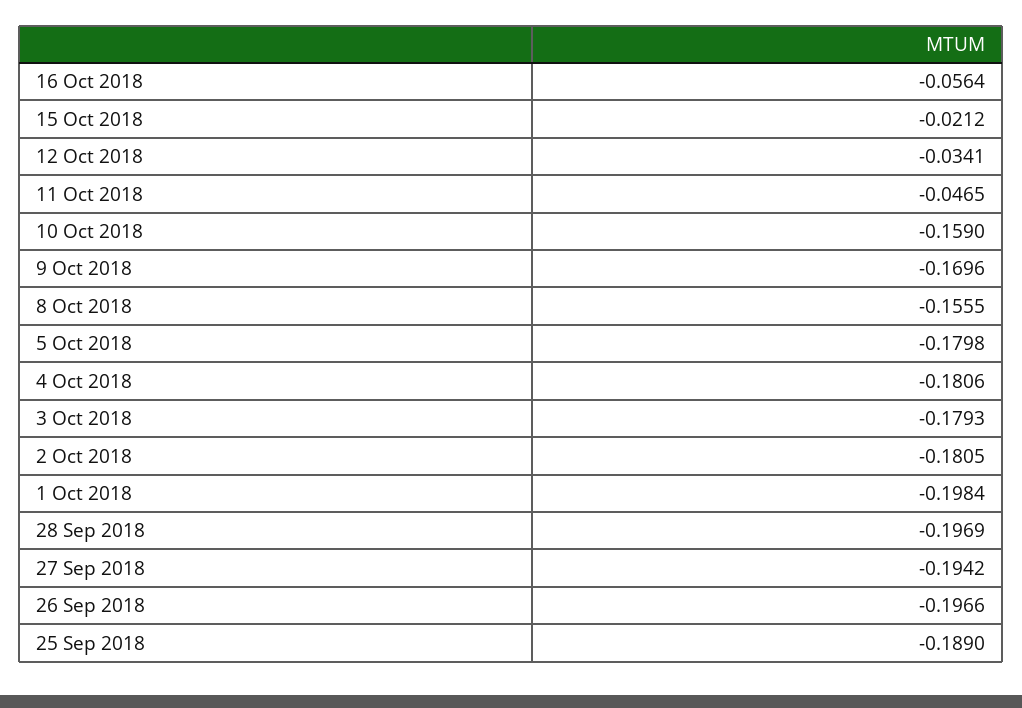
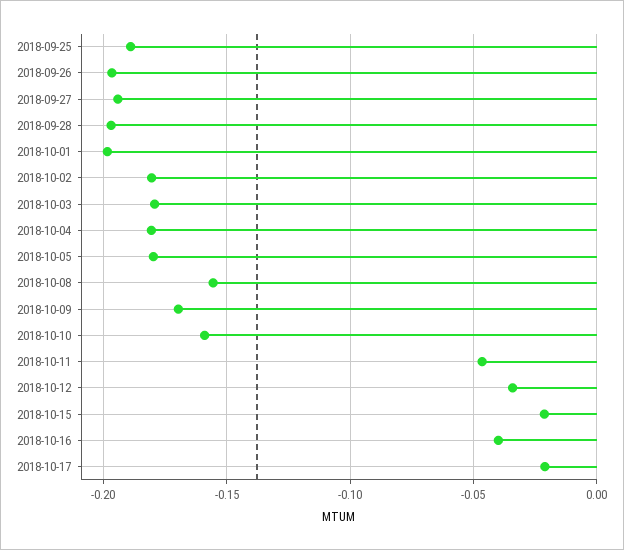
16 Oct 2018: -0.0564 -> -0.04
2018-10-17: none -> -0.02

